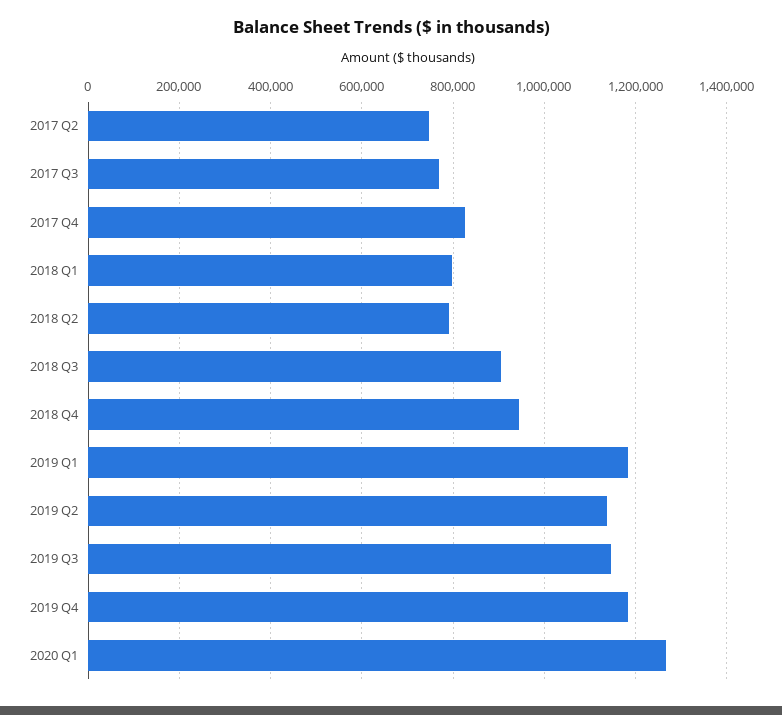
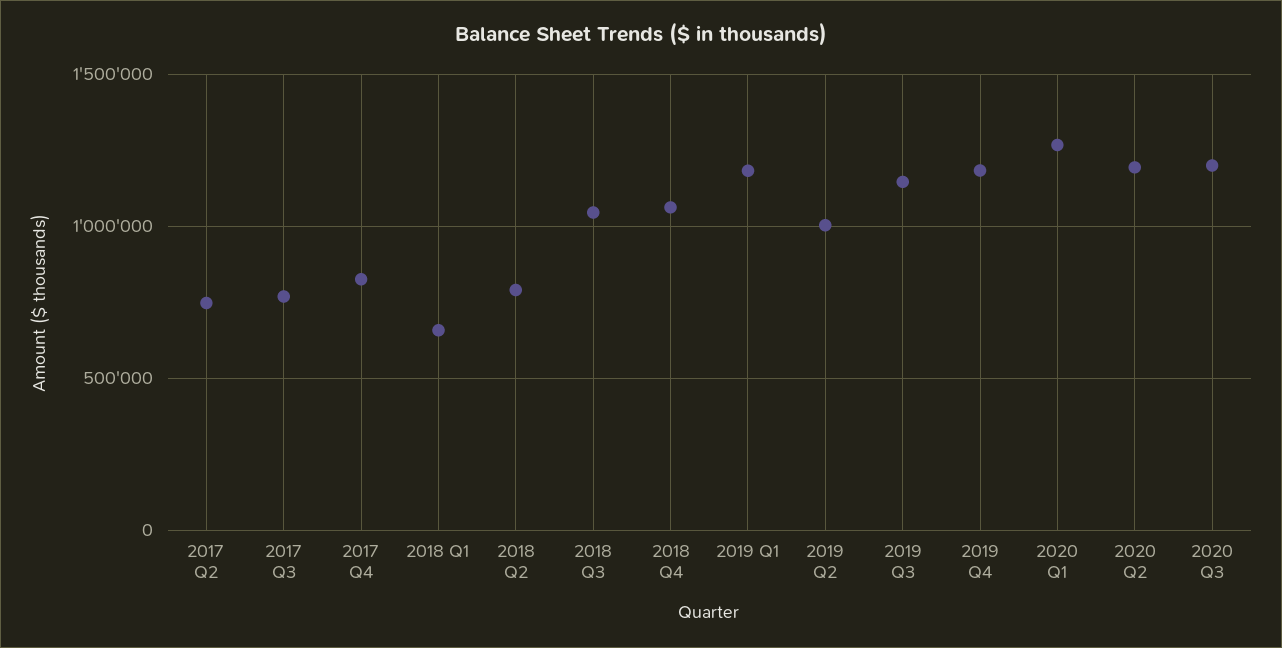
2018 Q1: 800000 -> 650000
2018 Q3: 900000 -> 1050000
2018 Q4: 940000 -> 1050000
2019 Q2: 1140000 -> 1000000
2020 Q2: none -> 1200000
2020 Q3: none -> 1200000

